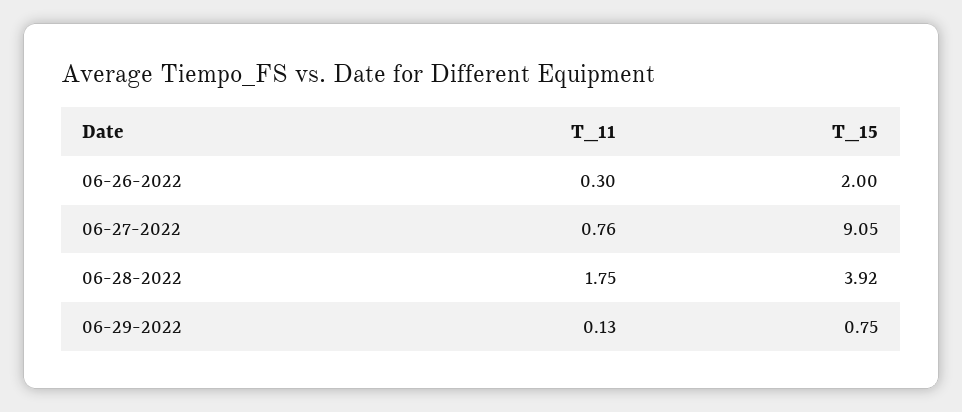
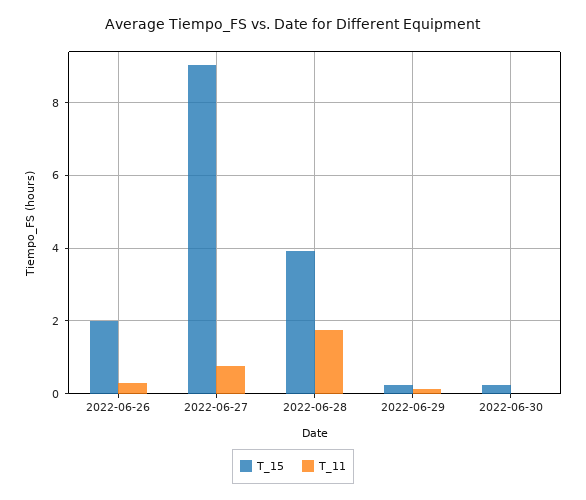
T_15, 06-29-2022: 0.75 -> 0.2
T_15, 2022-06-30: none -> 0.2
T_11, 2022-06-30: none -> 0

